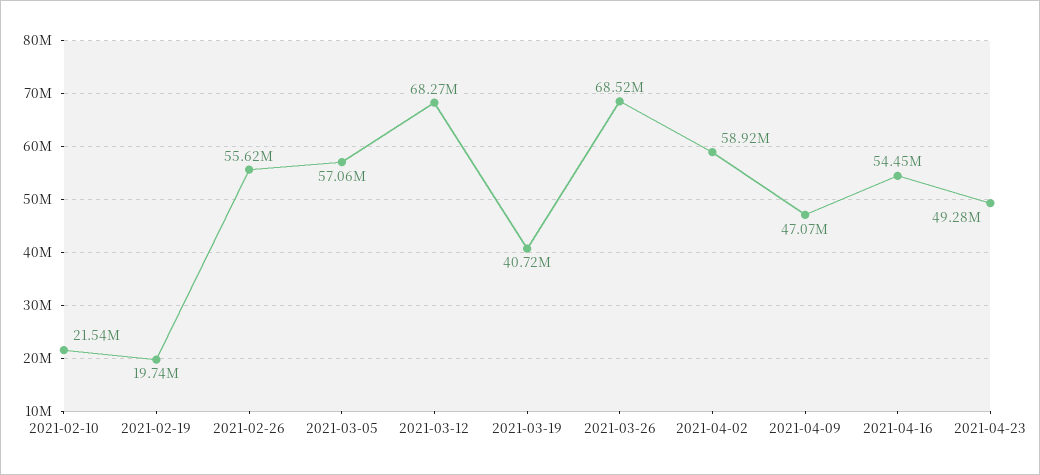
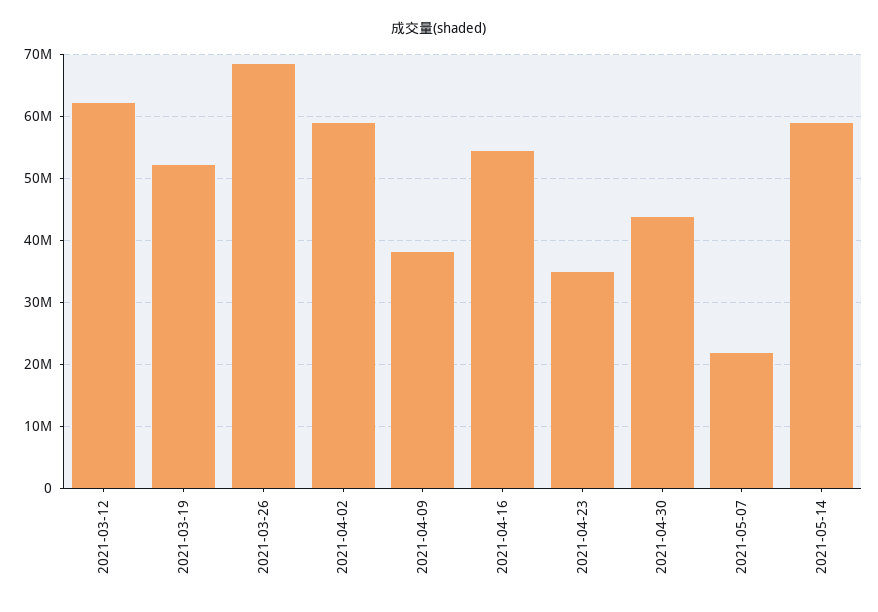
2021-02-10: 21540000 -> none
2021-02-19: 19740000 -> none
2021-02-26: 55620000 -> none
2021-03-05: 57060000 -> none
2021-03-12: 68270000 -> 62000000
2021-03-19: 40720000 -> 52000000
2021-04-09: 47070000 -> 38000000
2021-04-23: 49280000 -> 35000000
2021-04-30: none -> 44000000
2021-05-07: none -> 22000000
2021-05-14: none -> 59000000

